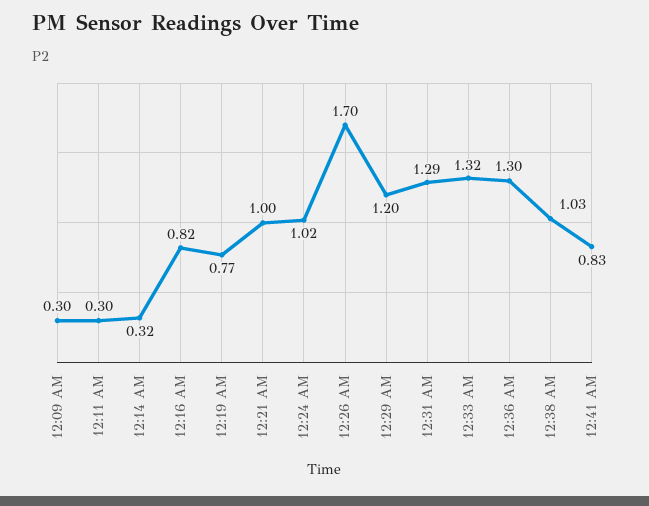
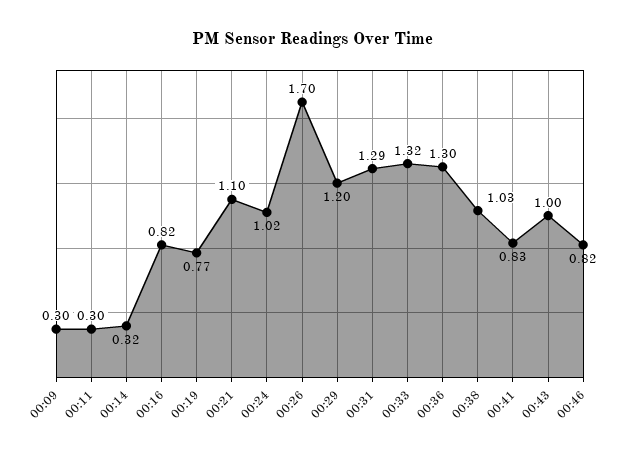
12:21 AM: 1 -> 1.1
00:43: none -> 1
00:46: none -> 0.82

